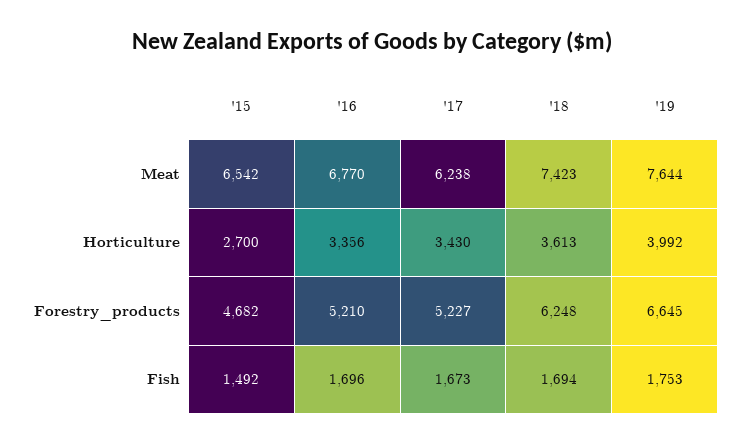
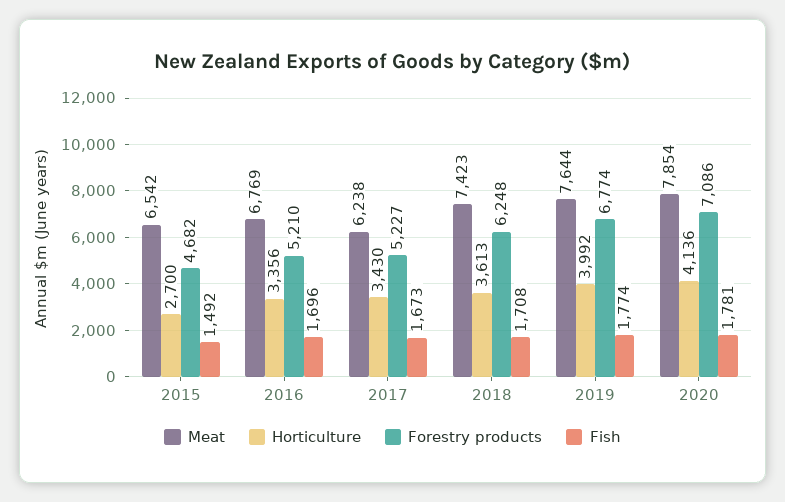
Meat, '16: 6770 -> 6769
Forestry_products, '19: 6645 -> 6774
Fish, '18: 1694 -> 1708
Fish, '19: 1753 -> 1774
Meat, 2020: none -> 7854
Horticulture, 2020: none -> 4136
Forestry_products, 2020: none -> 7086
Fish, 2020: none -> 1781

